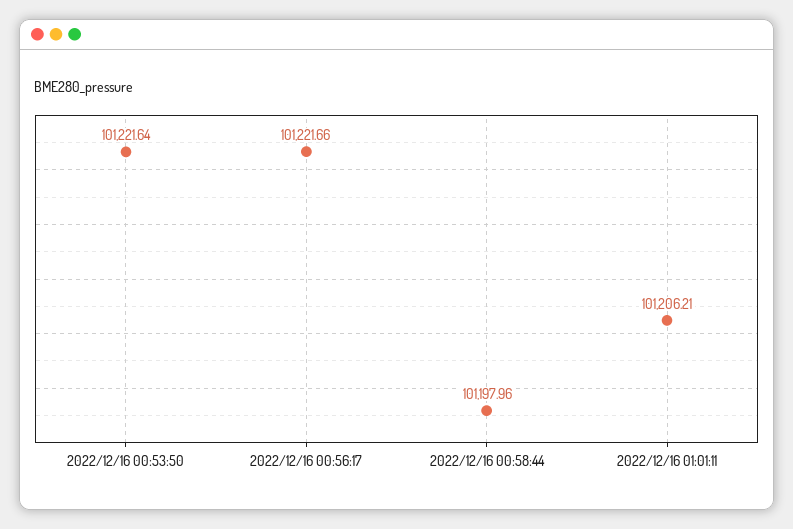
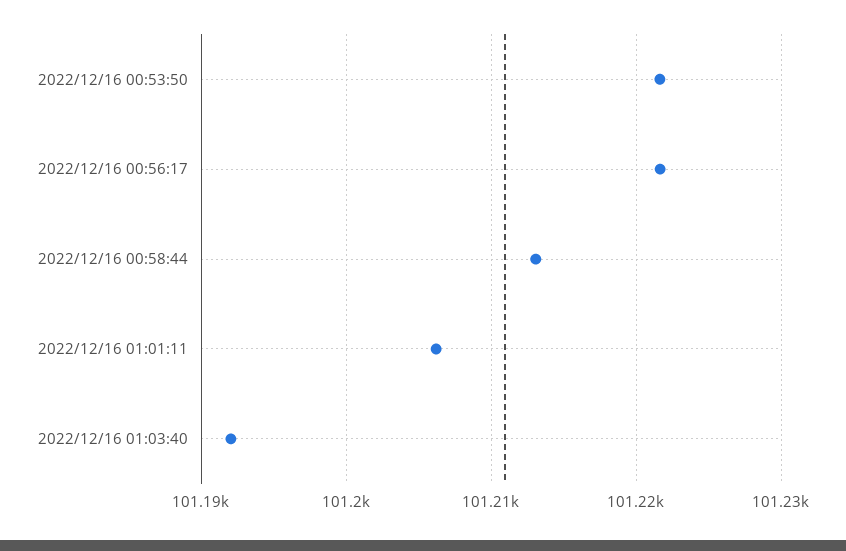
2022/12/16 00:58:44: 101197.96 -> 101213
2022/12/16 01:03:40: none -> 101192

